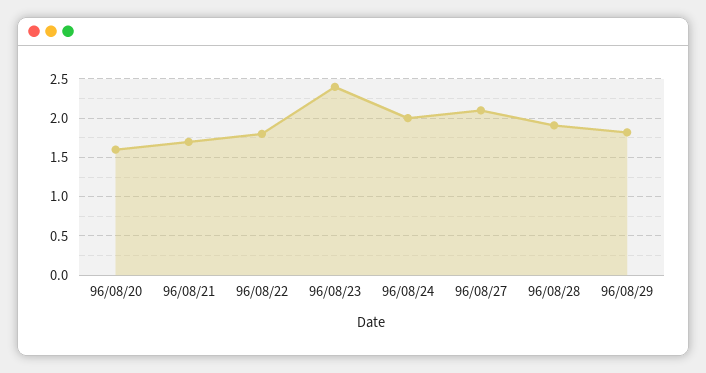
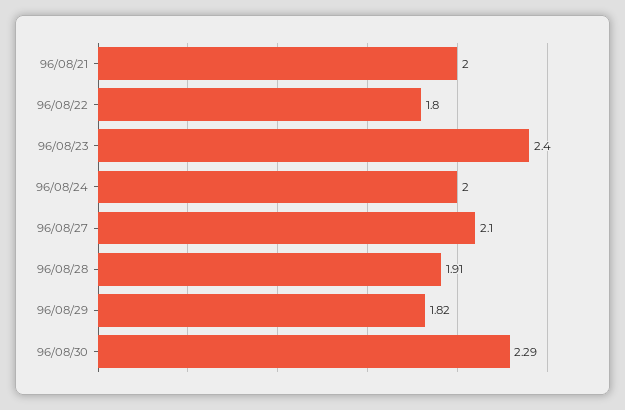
96/08/20: 1.6 -> none
96/08/21: 1.7 -> 2
96/08/30: none -> 2.29

